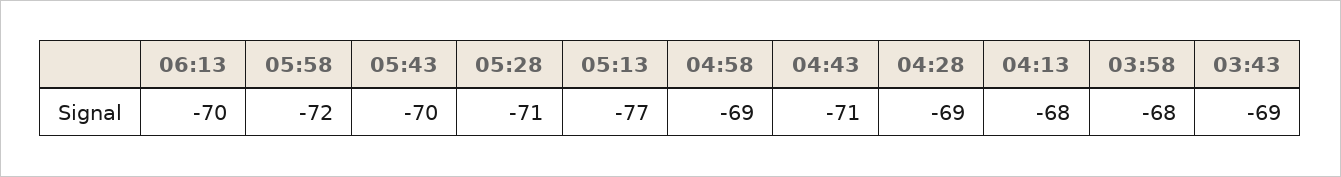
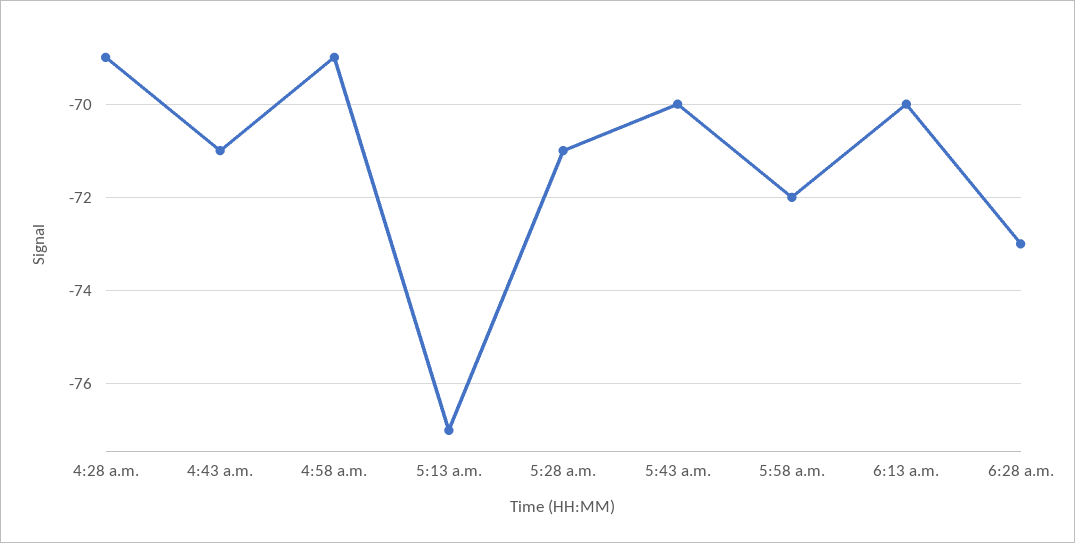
04:13: -68 -> none
03:58: -68 -> none
03:43: -69 -> none
6:28 a.m.: none -> -73

